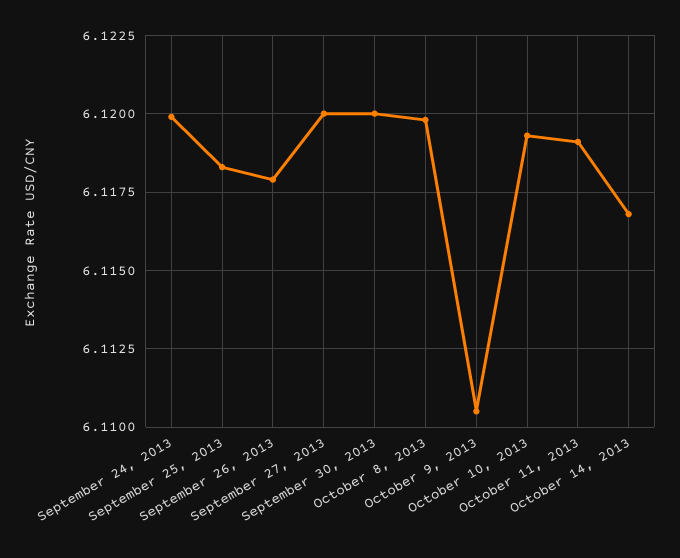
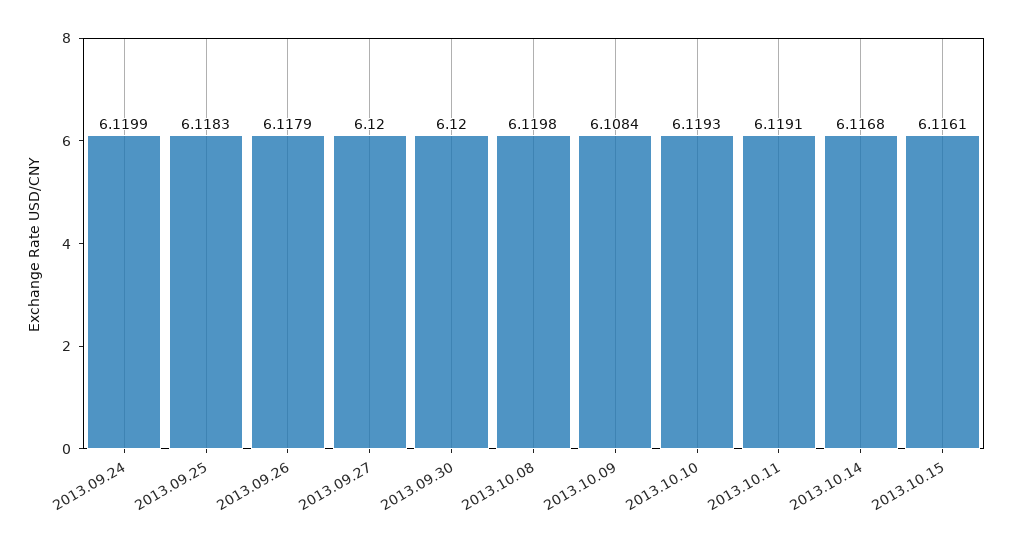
October 9, 2013: 6.1105 -> 6.1084
2013.10.15: none -> 6.1161

